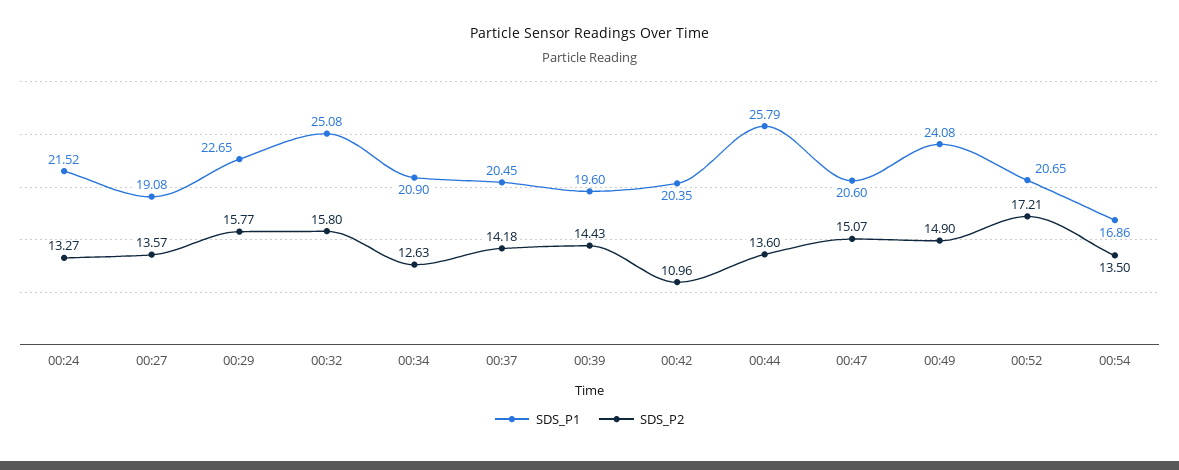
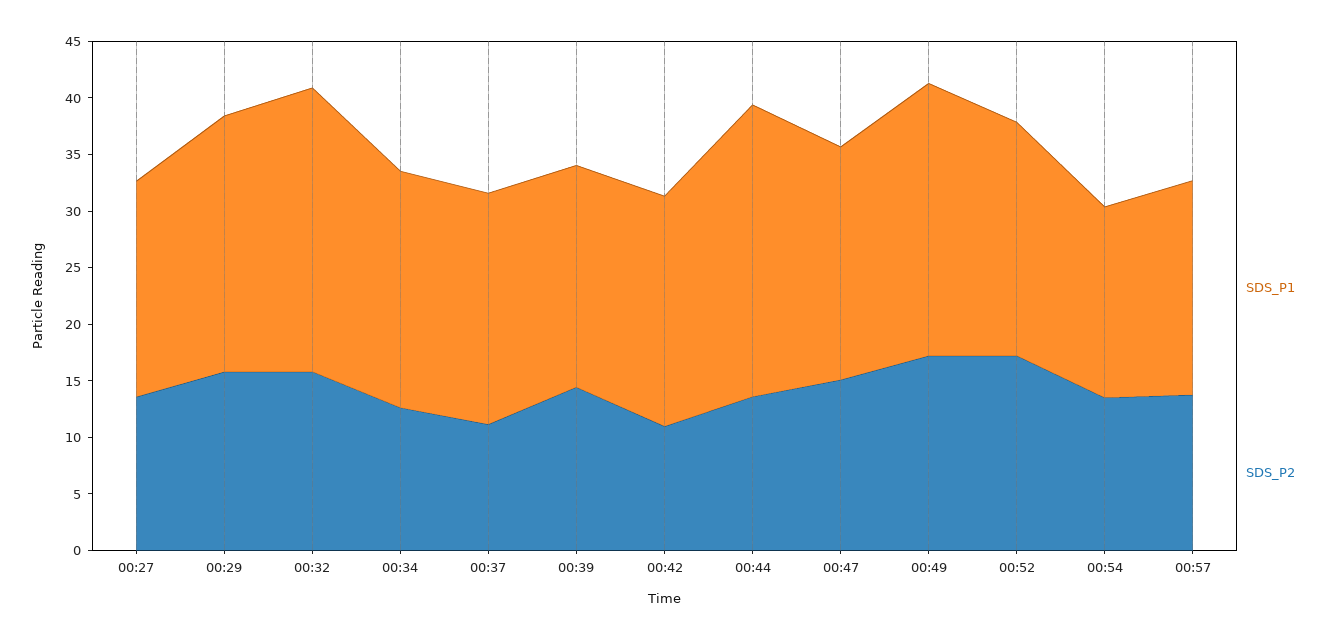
SDS_P1, 00:24: 21.52 -> none
SDS_P2, 00:24: 13.27 -> none
SDS_P2, 00:37: 14.18 -> 11
SDS_P2, 00:49: 14.9 -> 17
SDS_P1, 00:57: none -> 19
SDS_P2, 00:57: none -> 14

